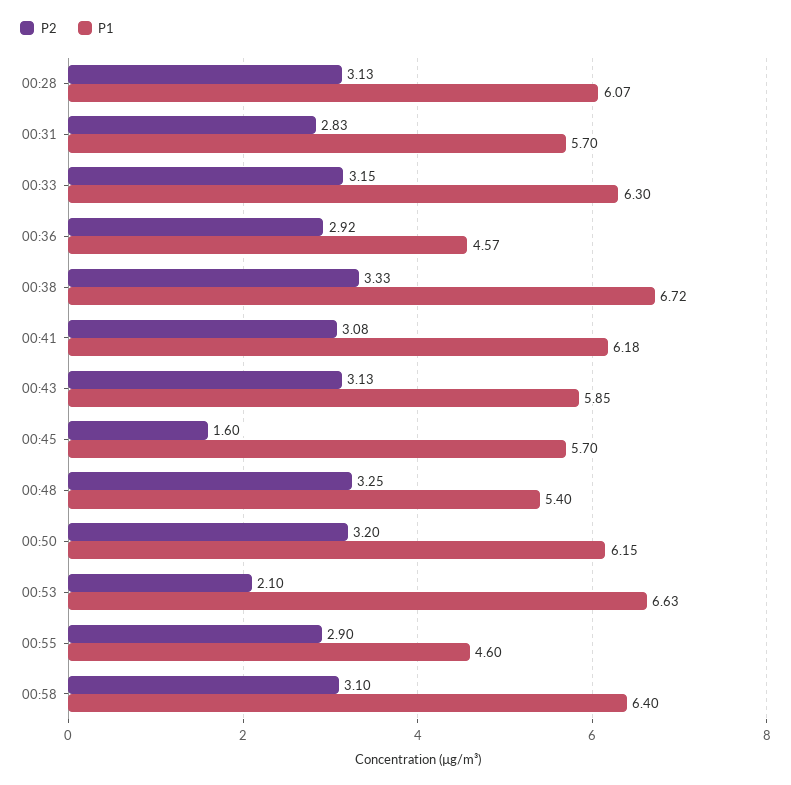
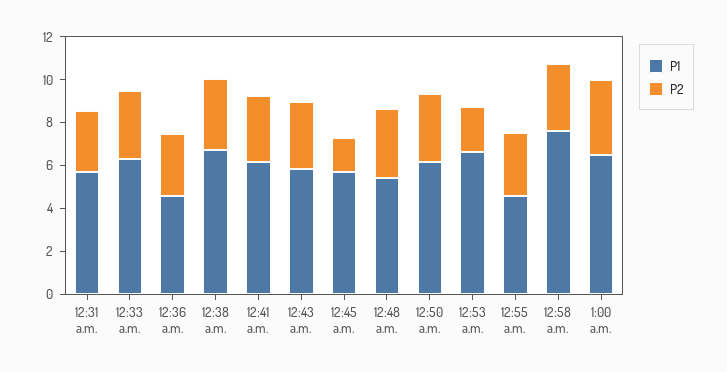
P2, 00:28: 3.13 -> none
P1, 00:28: 6.07 -> none
P1, 00:58: 6.4 -> 7.5
P1, 1:00 a.m.: none -> 6.5
P2, 1:00 a.m.: none -> 3.5

